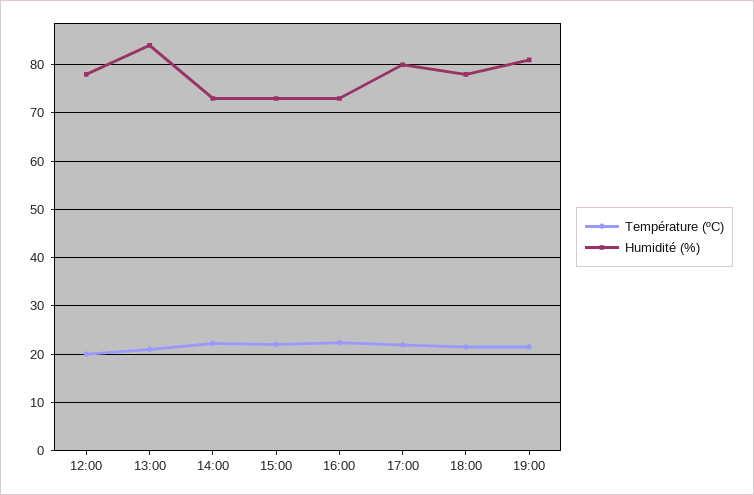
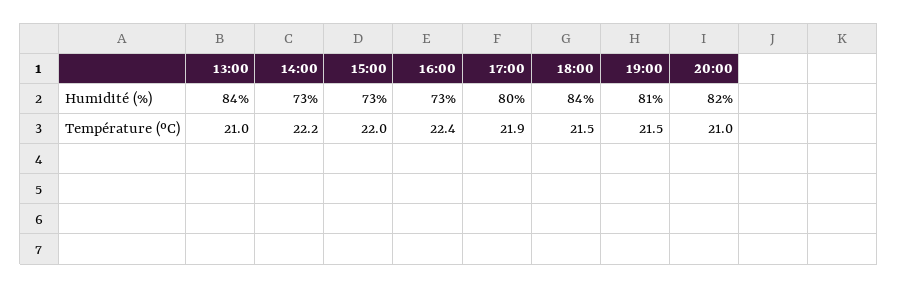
Température (ºC), 12:00: 20 -> none
Humidité (%), 12:00: 78 -> none
Humidité (%), 18:00: 78 -> 84
Humidité (%), 20:00: none -> 82
Température (ºC), 20:00: none -> 21

